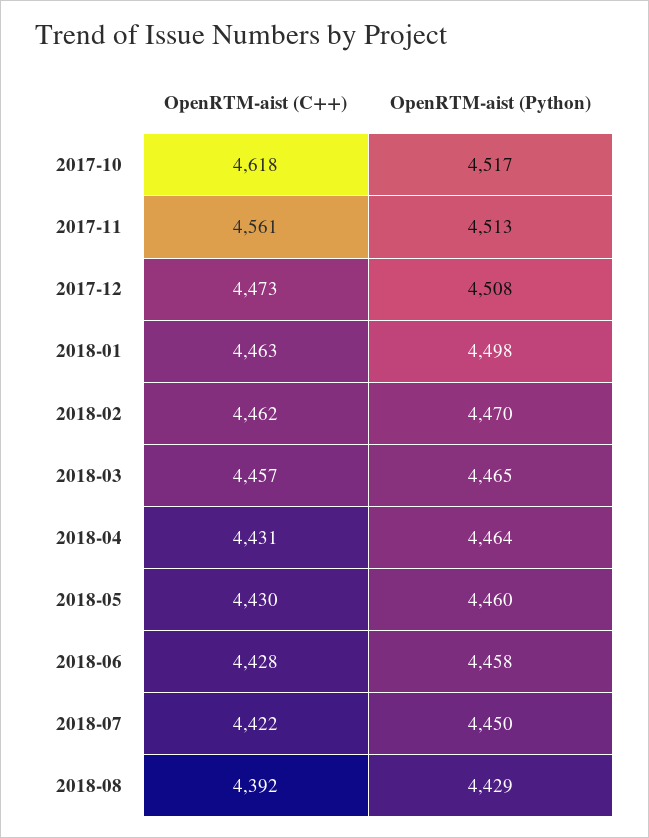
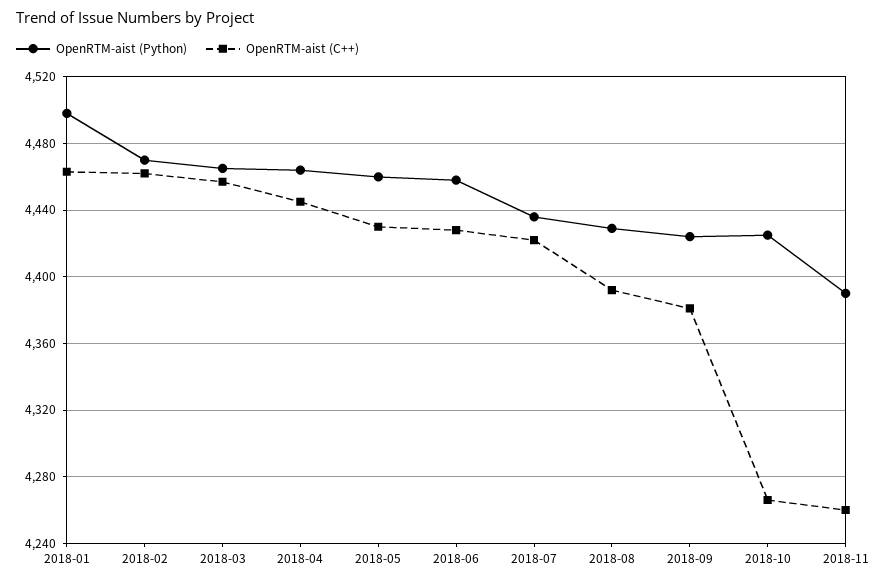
OpenRTM-aist (C++), 2017-10: 4618 -> none
OpenRTM-aist (Python), 2017-10: 4517 -> none
OpenRTM-aist (C++), 2017-11: 4561 -> none
OpenRTM-aist (Python), 2017-11: 4513 -> none
OpenRTM-aist (C++), 2017-12: 4473 -> none
OpenRTM-aist (Python), 2017-12: 4508 -> none
OpenRTM-aist (C++), 2018-04: 4431 -> 4445
OpenRTM-aist (Python), 2018-07: 4450 -> 4435
OpenRTM-aist (Python), 2018-09: none -> 4425
OpenRTM-aist (C++), 2018-09: none -> 4380
OpenRTM-aist (Python), 2018-10: none -> 4425
OpenRTM-aist (C++), 2018-10: none -> 4265
OpenRTM-aist (Python), 2018-11: none -> 4390
OpenRTM-aist (C++), 2018-11: none -> 4260

